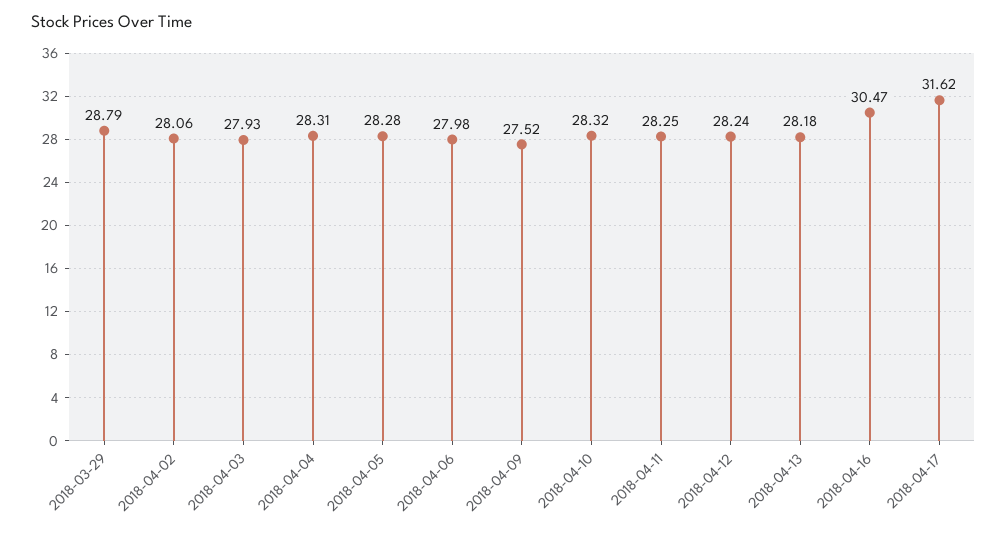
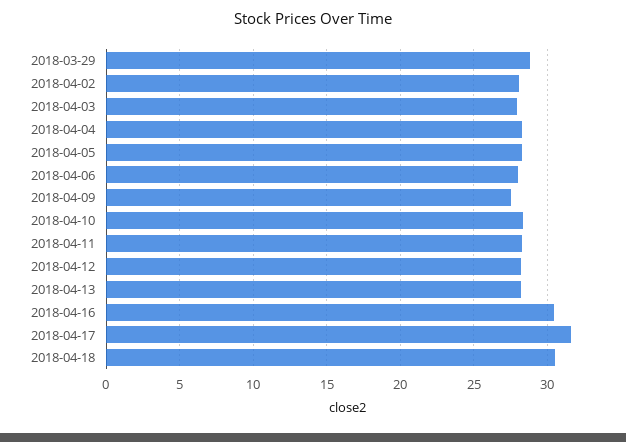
2018-04-18: none -> 30.5

